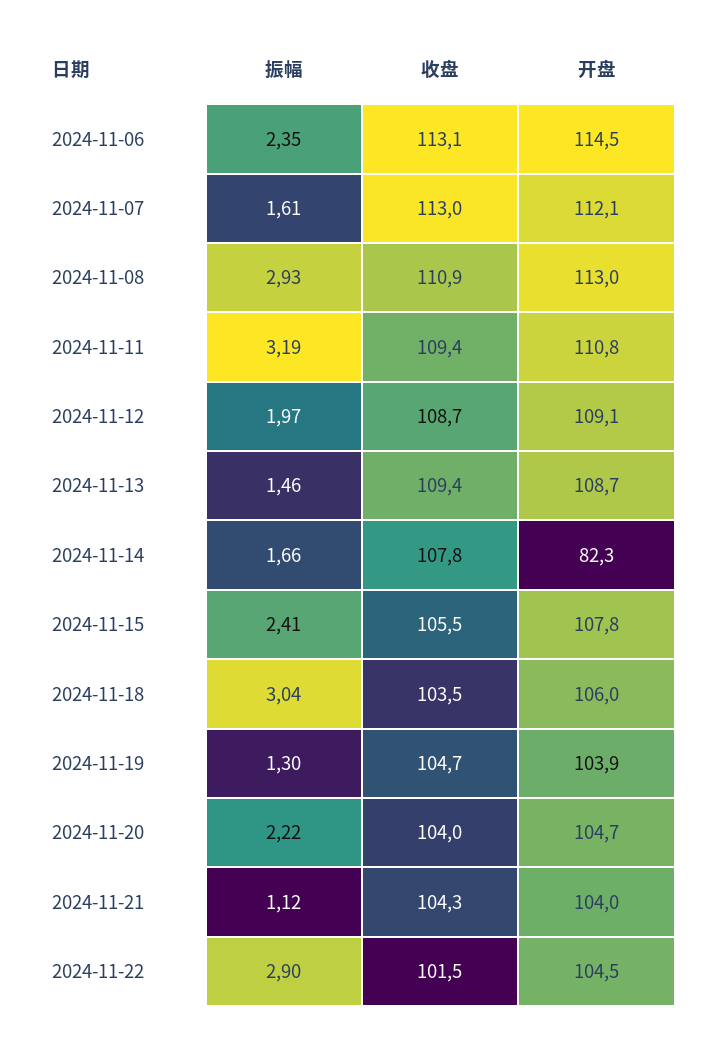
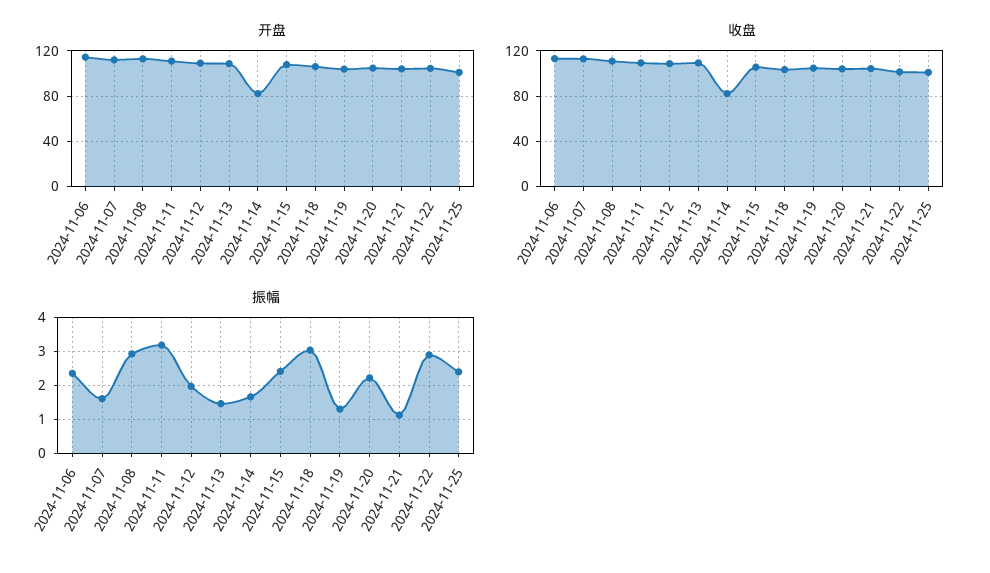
收盘, 2024-11-14: 107.8 -> 80
开盘, 2024-11-25: none -> 100
收盘, 2024-11-25: none -> 100
振幅, 2024-11-25: none -> 2.4

